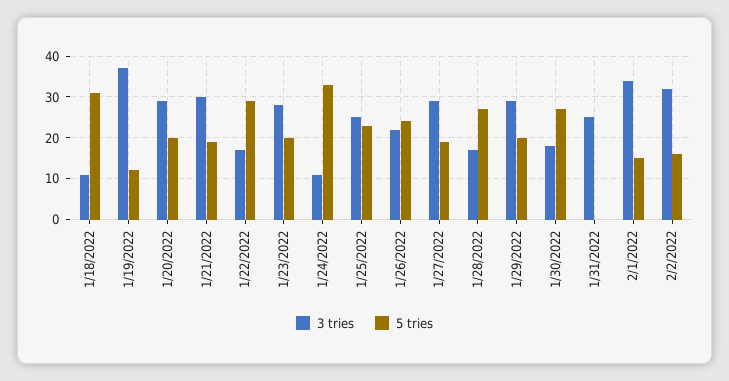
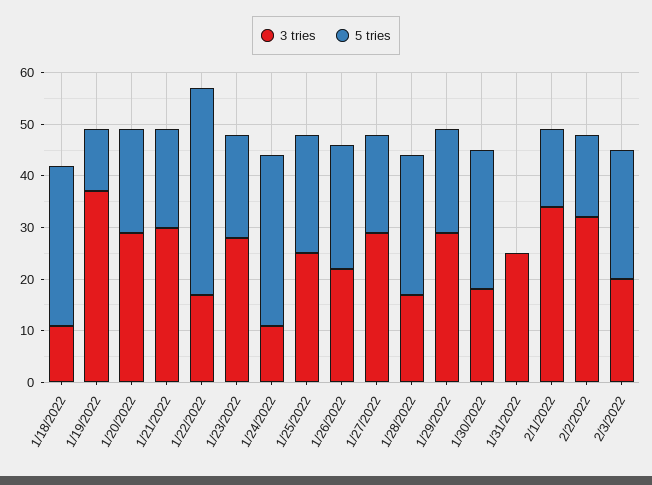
5 tries, 1/22/2022: 30 -> 40
3 tries, 2/3/2022: none -> 20
5 tries, 2/3/2022: none -> 25

